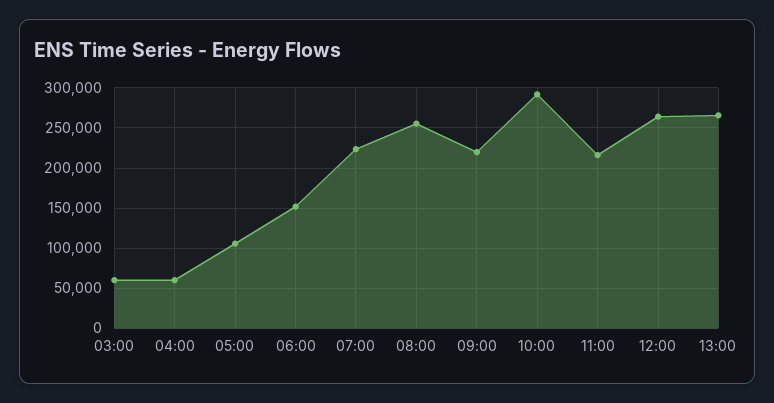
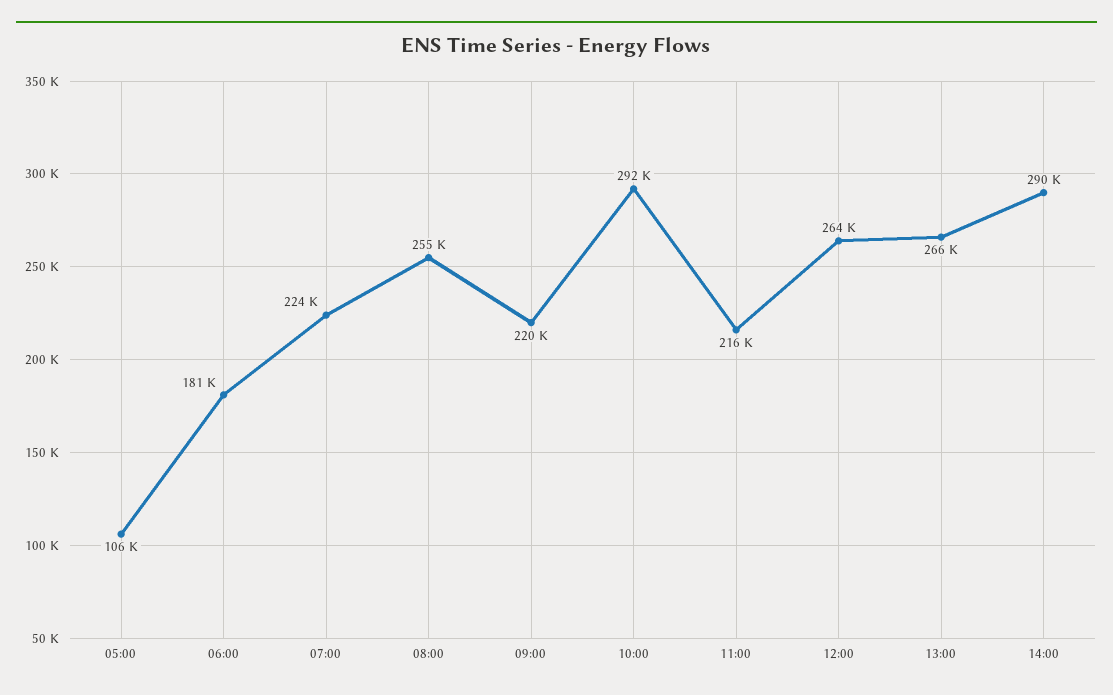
03:00: 60000 -> none
04:00: 60000 -> none
06:00: 150000 -> 181000
14:00: none -> 290000

